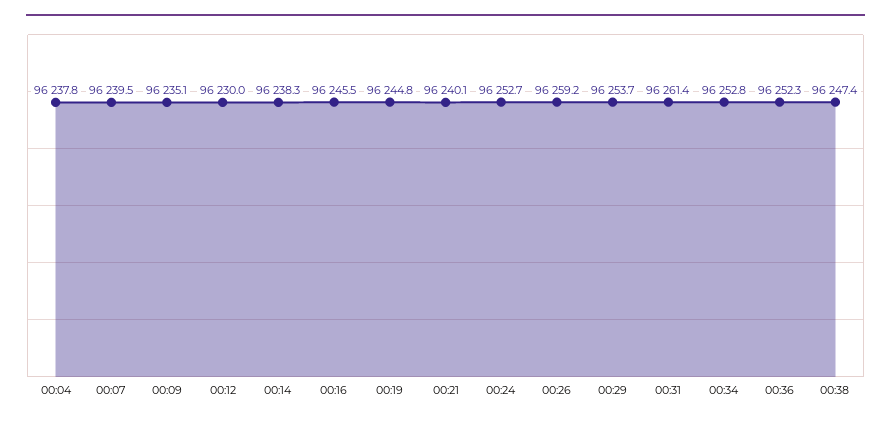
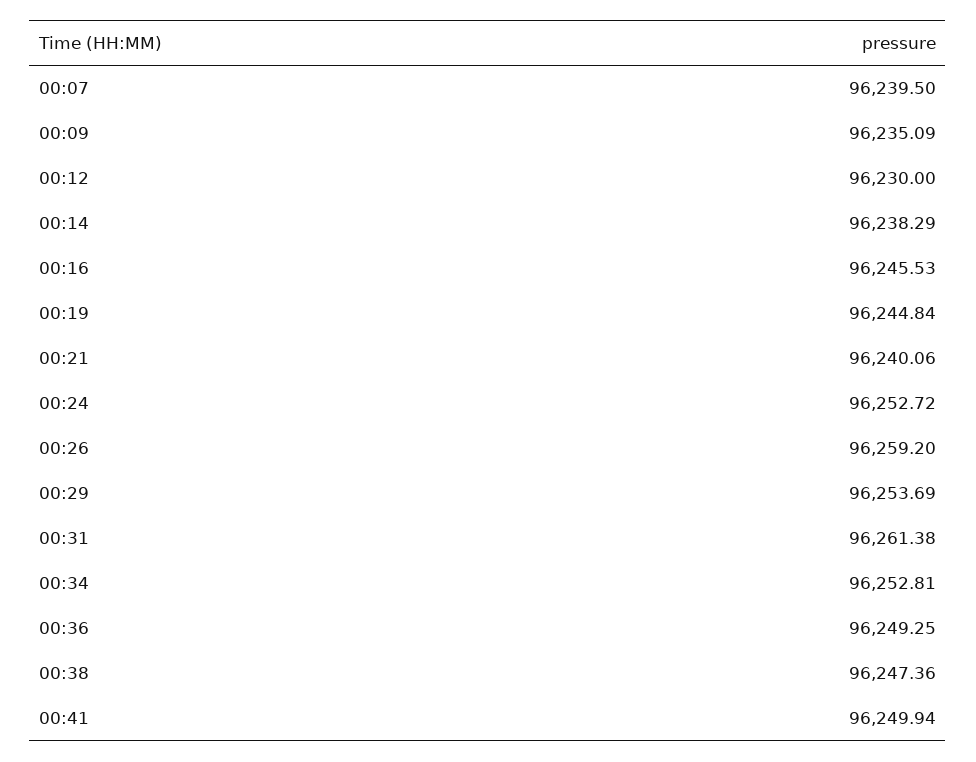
00:04: 96237.8 -> none
00:36: 96252.3 -> 96249.25
00:41: none -> 96249.94

